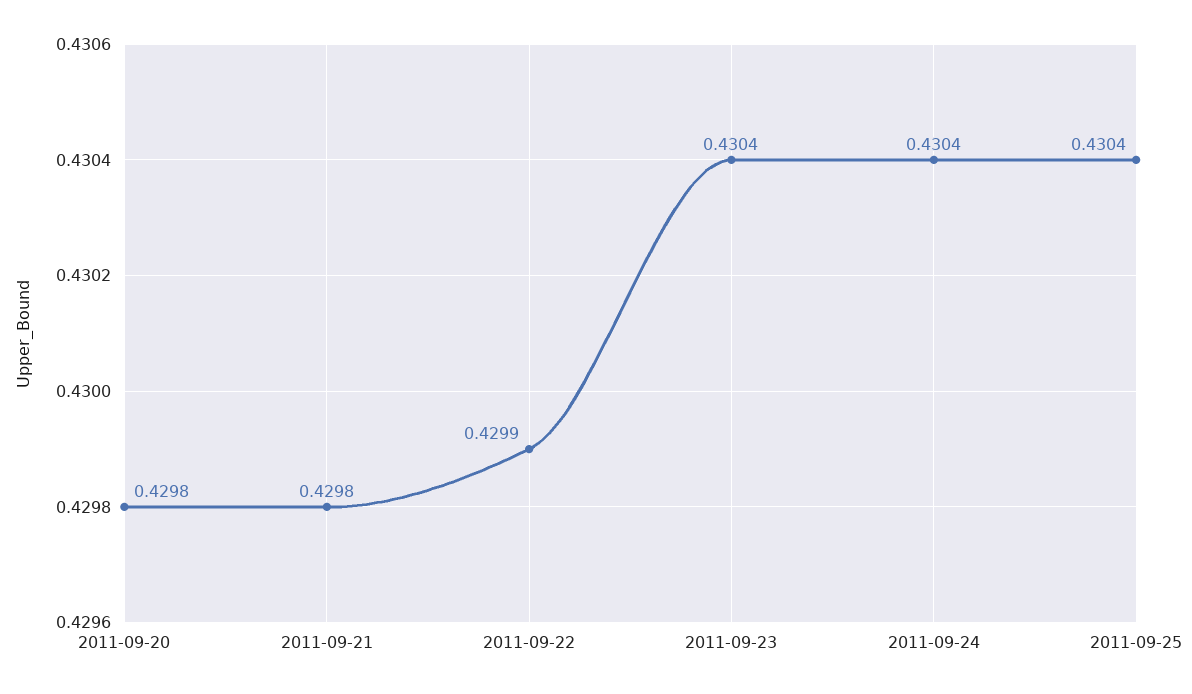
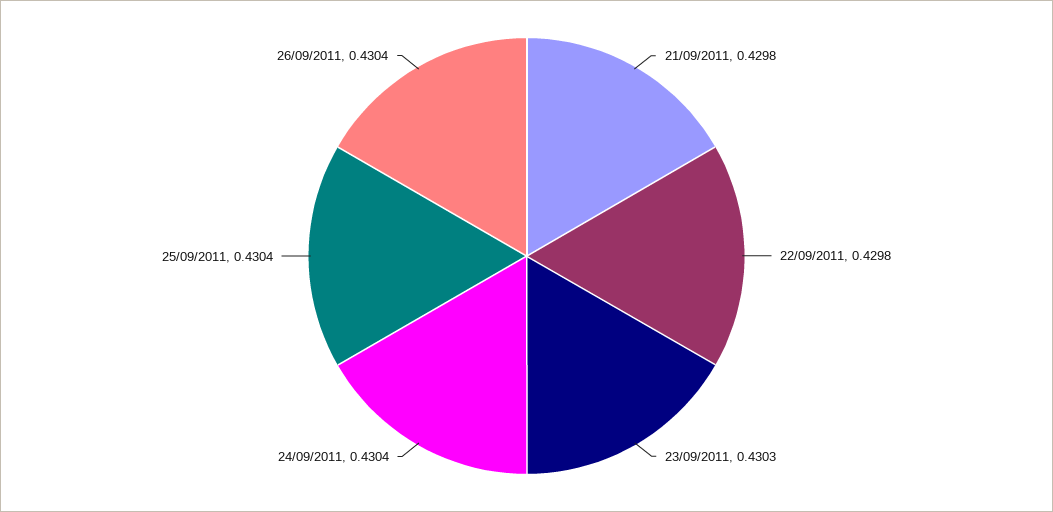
2011-09-20: 0.4298 -> none
2011-09-22: 0.4299 -> 0.4298
2011-09-23: 0.4304 -> 0.4303
26/09/2011: none -> 0.4304

